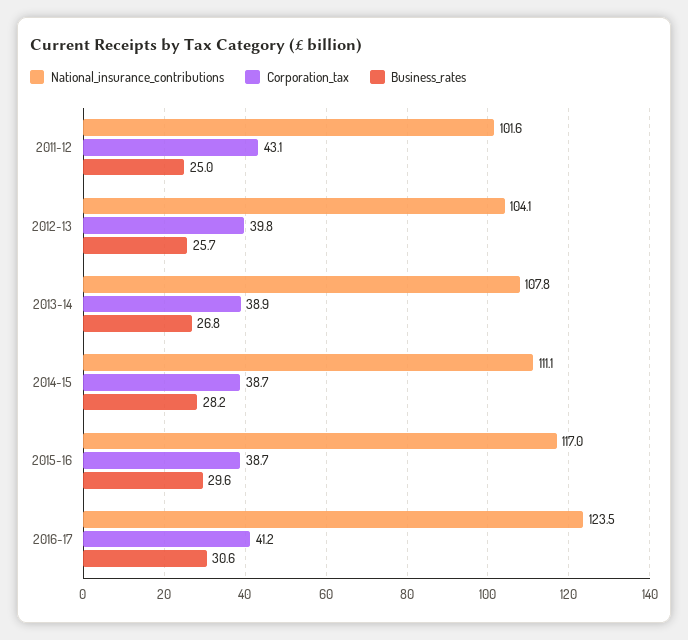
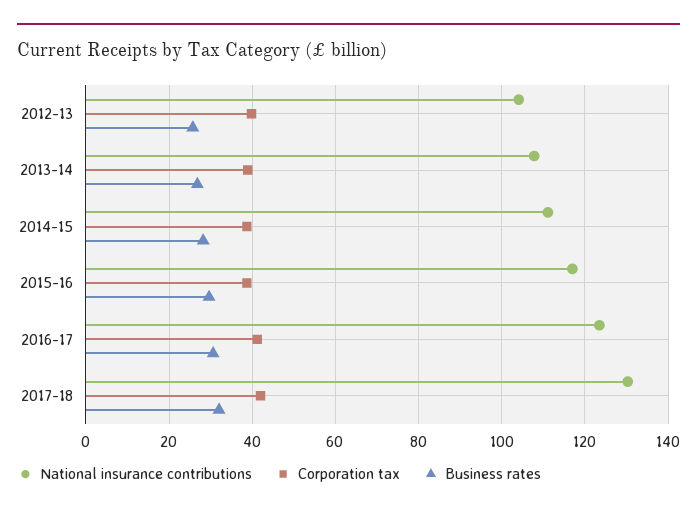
National_insurance_contributions, 2011-12: 101.6 -> none
Corporation_tax, 2011-12: 43.1 -> none
Business_rates, 2011-12: 25 -> none
National_insurance_contributions, 2017-18: none -> 130
Corporation_tax, 2017-18: none -> 42
Business_rates, 2017-18: none -> 32

